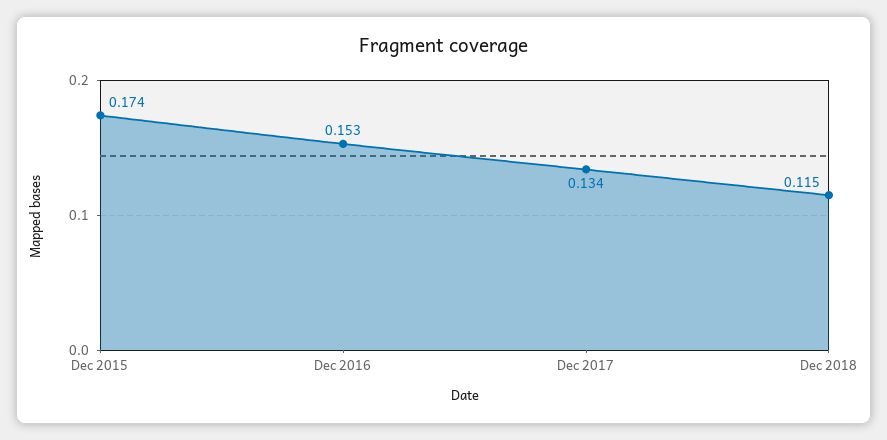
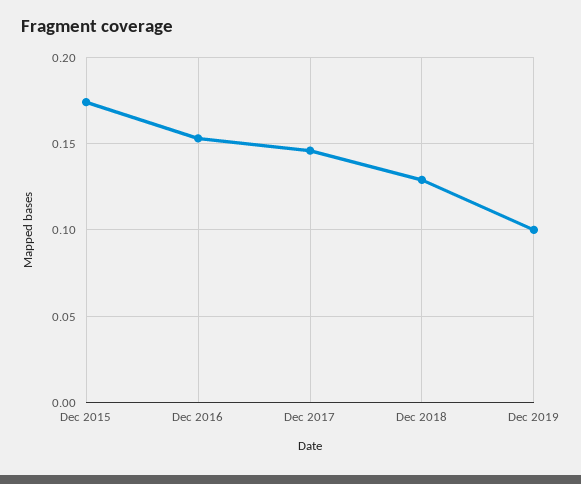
Dec 2017: 0.134 -> 0.145
Dec 2018: 0.115 -> 0.13
Dec 2019: none -> 0.1

